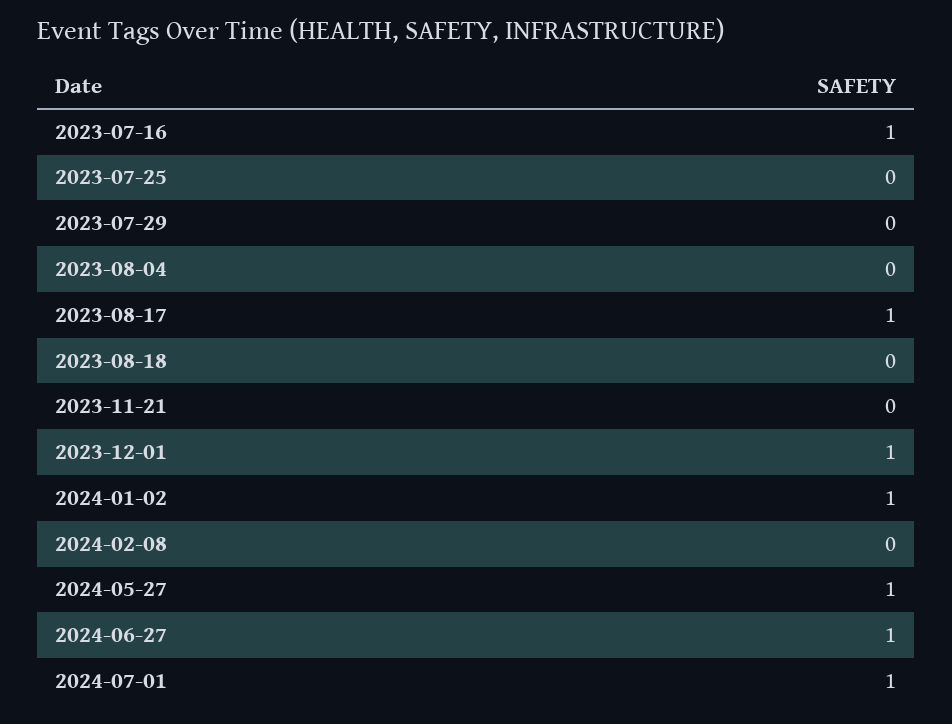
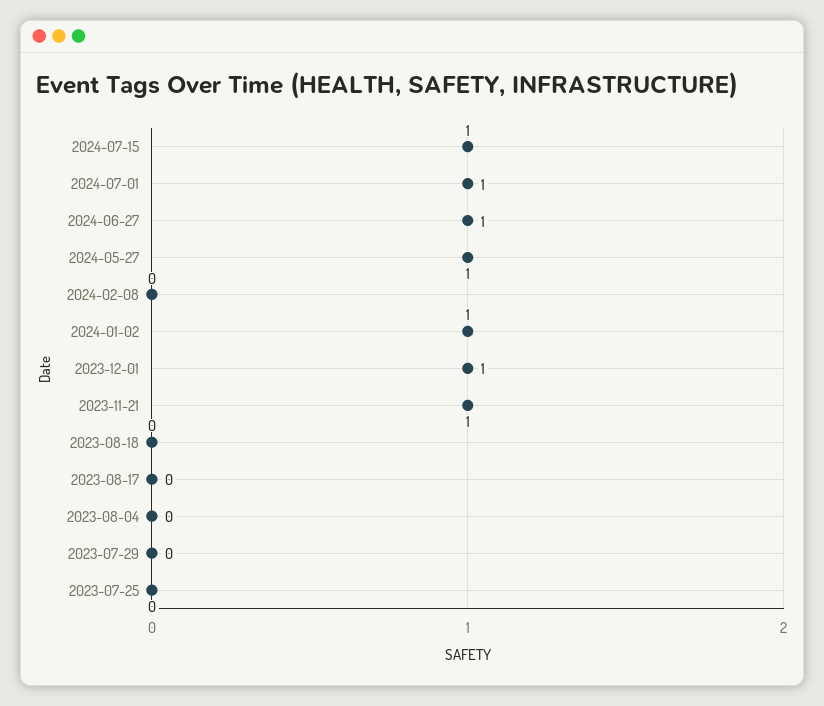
2023-07-16: 1 -> none
2023-08-17: 1 -> 0
2023-11-21: 0 -> 1
2024-07-15: none -> 1

